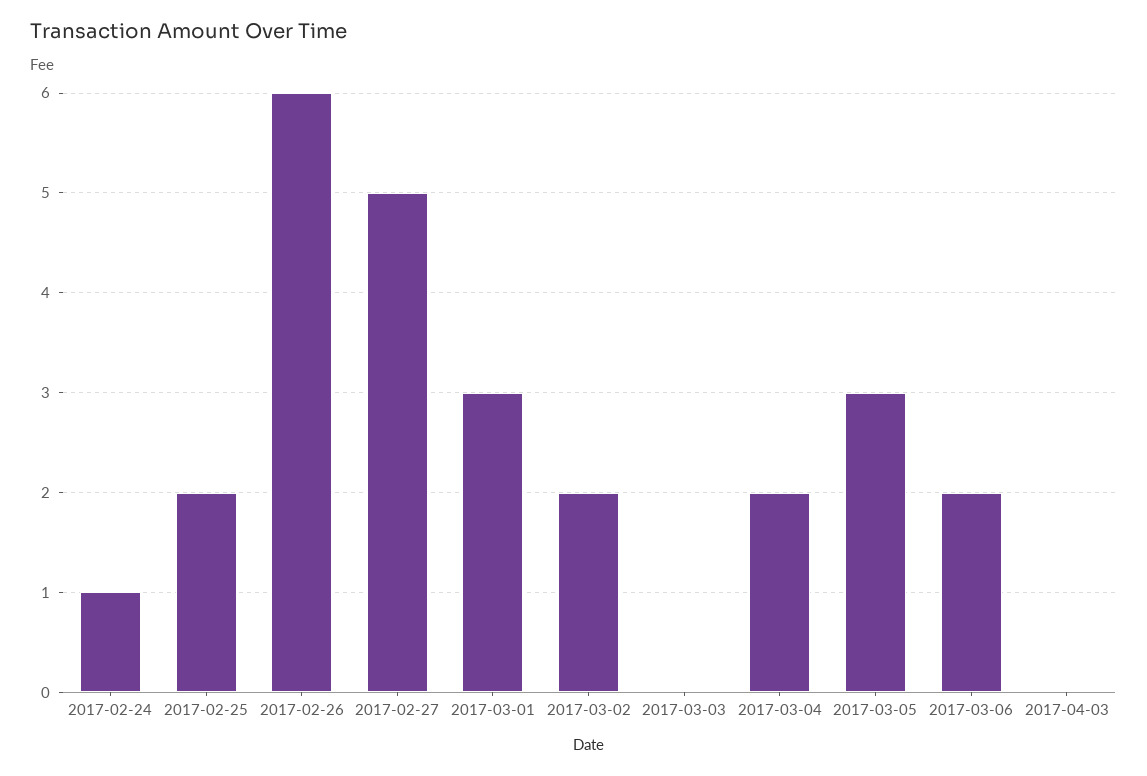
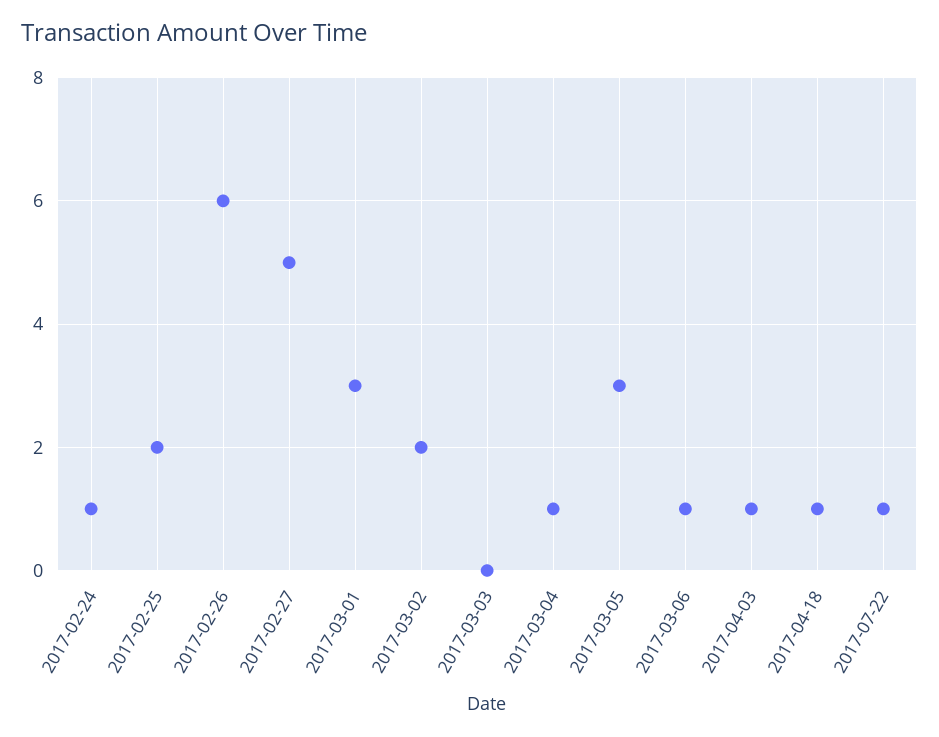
2017-03-04: 2 -> 1
2017-03-06: 2 -> 1
2017-04-03: 0 -> 1
2017-04-18: none -> 1
2017-07-22: none -> 1

